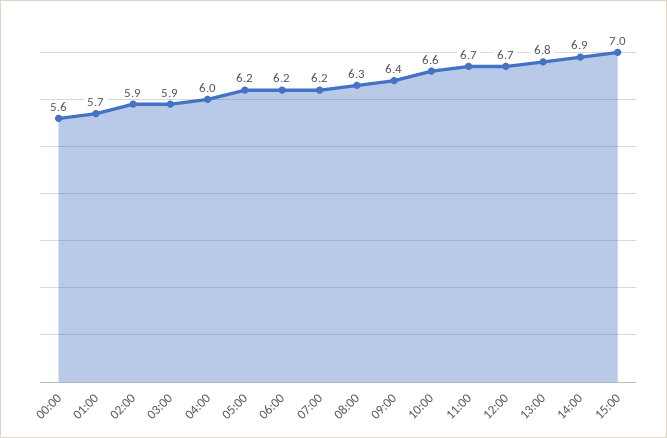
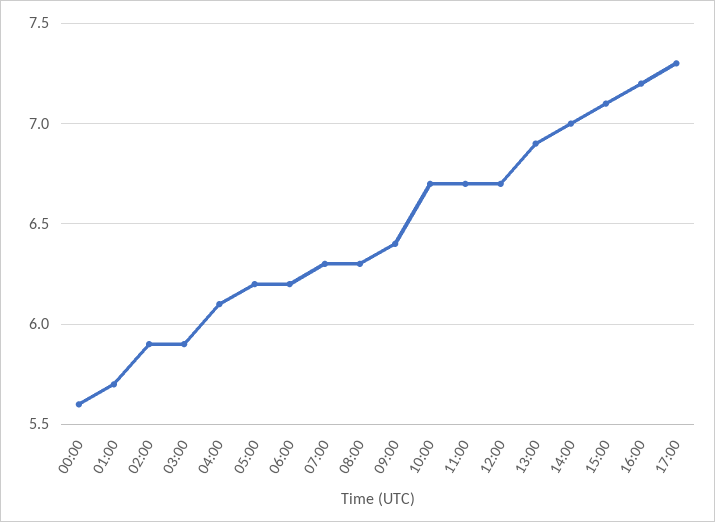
04:00: 6 -> 6.1
07:00: 6.2 -> 6.3
10:00: 6.6 -> 6.7
13:00: 6.8 -> 6.9
14:00: 6.9 -> 7
15:00: 7 -> 7.1
16:00: none -> 7.2
17:00: none -> 7.3

